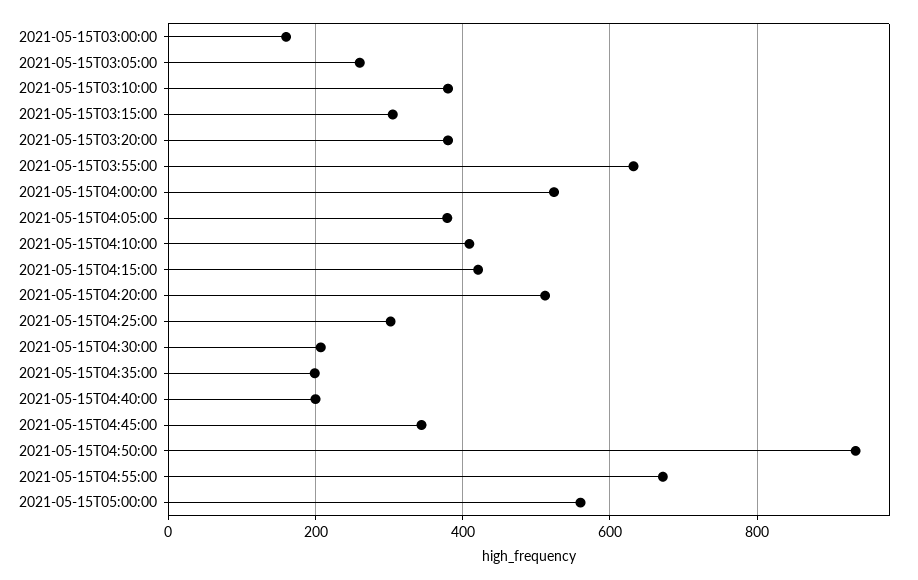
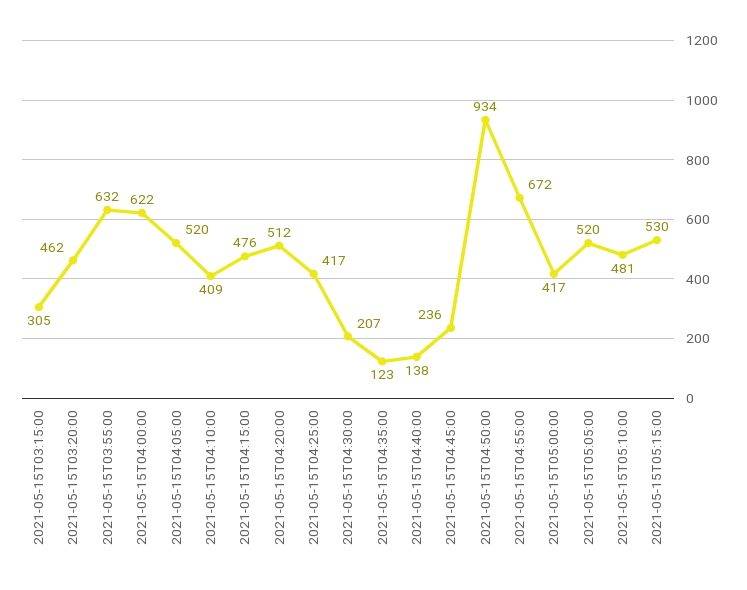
2021-05-15T03:00:00: 160 -> none
2021-05-15T03:05:00: 260 -> none
2021-05-15T03:10:00: 380 -> none
2021-05-15T03:20:00: 380 -> 462
2021-05-15T04:00:00: 520 -> 622
2021-05-15T04:05:00: 380 -> 520
2021-05-15T04:15:00: 420 -> 476
2021-05-15T04:25:00: 300 -> 417
2021-05-15T04:35:00: 200 -> 123
2021-05-15T04:40:00: 200 -> 138
2021-05-15T04:45:00: 340 -> 236
2021-05-15T05:00:00: 560 -> 417
2021-05-15T05:05:00: none -> 520
2021-05-15T05:10:00: none -> 481
2021-05-15T05:15:00: none -> 530

